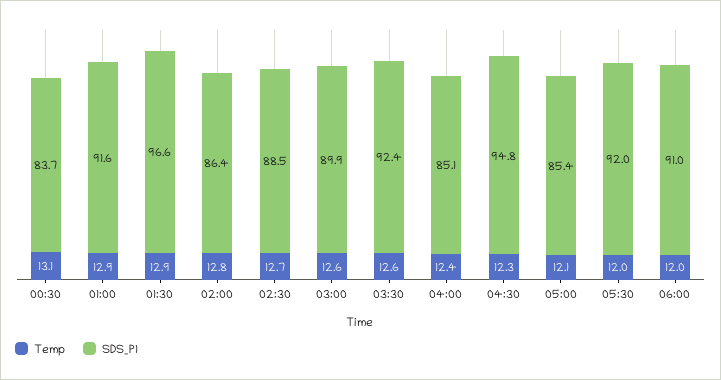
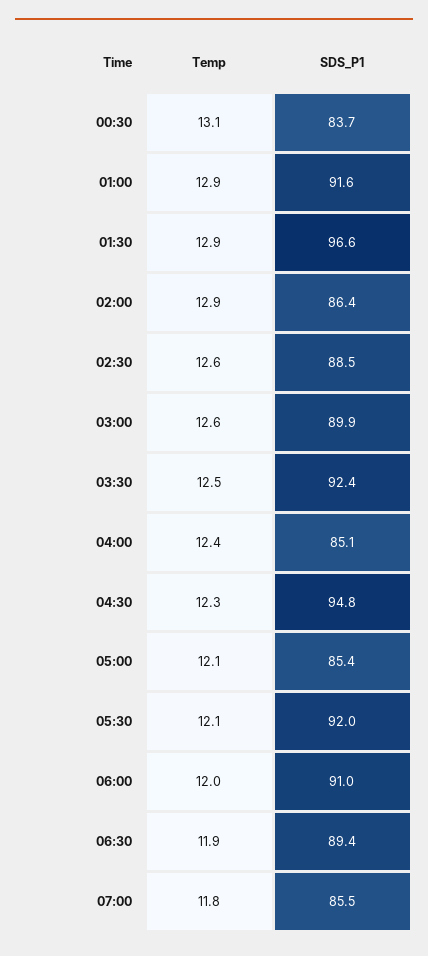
Temp, 02:00: 12.8 -> 12.9
Temp, 02:30: 12.7 -> 12.6
Temp, 03:30: 12.6 -> 12.5
Temp, 05:30: 12 -> 12.1
Temp, 06:30: none -> 11.9
SDS_P1, 06:30: none -> 89.4
Temp, 07:00: none -> 11.8
SDS_P1, 07:00: none -> 85.5

